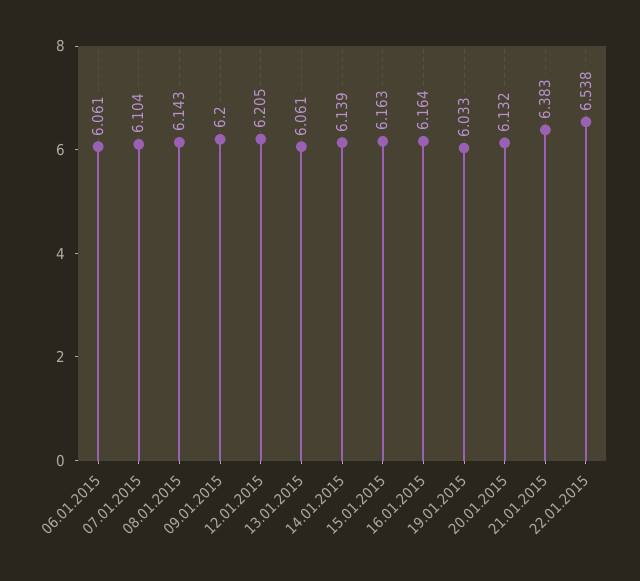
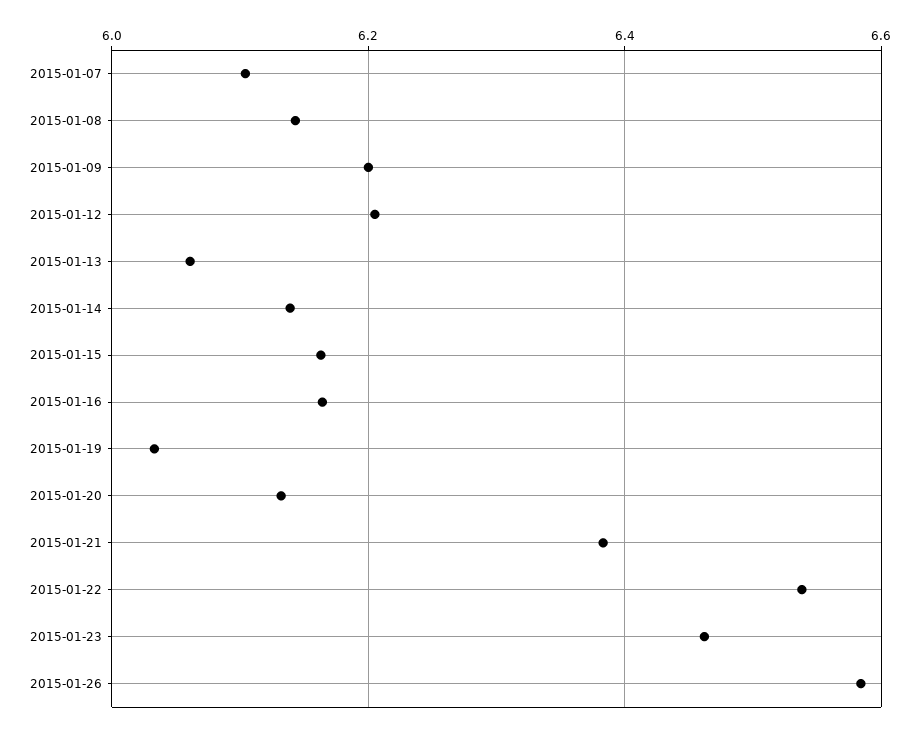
06.01.2015: 6.061 -> none
2015-01-23: none -> 6.46
2015-01-26: none -> 6.58

